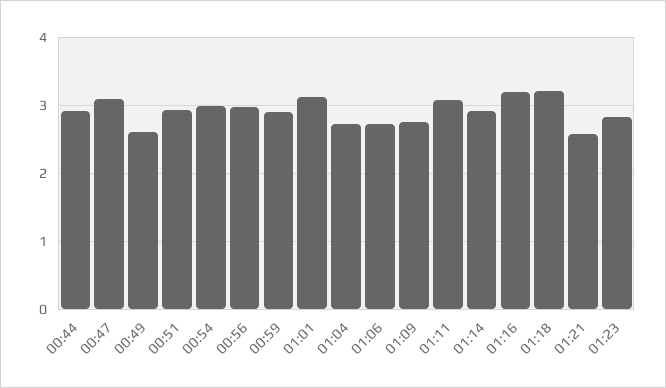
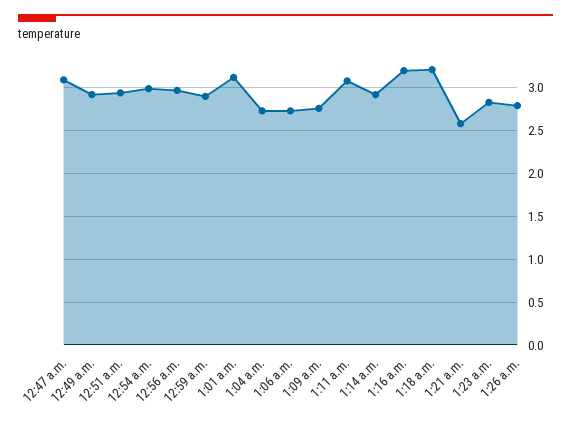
00:44: 2.9 -> none
00:49: 2.6 -> 2.9
1:26 a.m.: none -> 2.8

